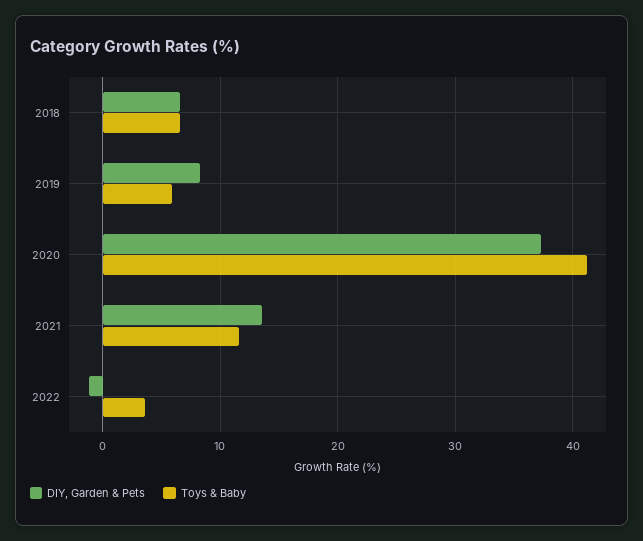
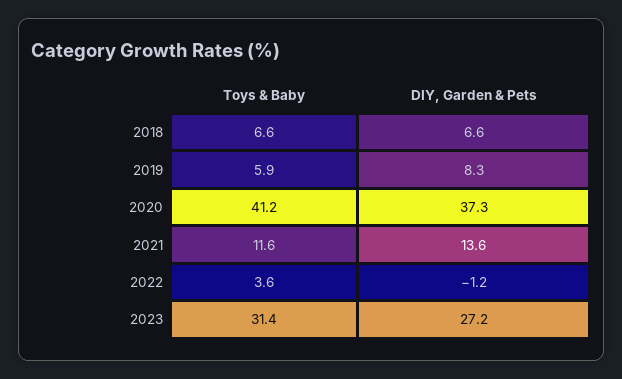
Toys & Baby, 2023: none -> 31.4
DIY, Garden & Pets, 2023: none -> 27.2

